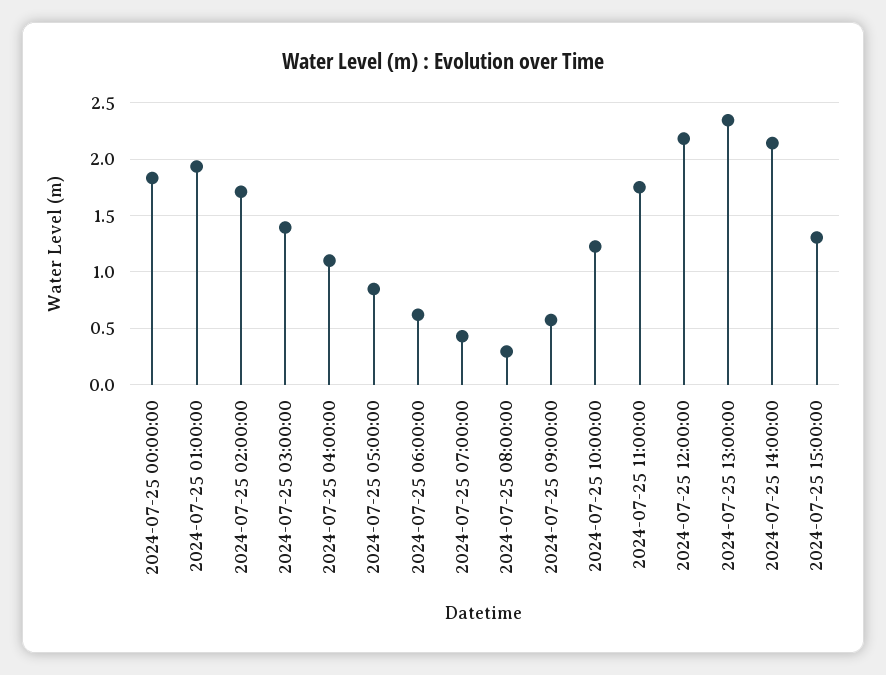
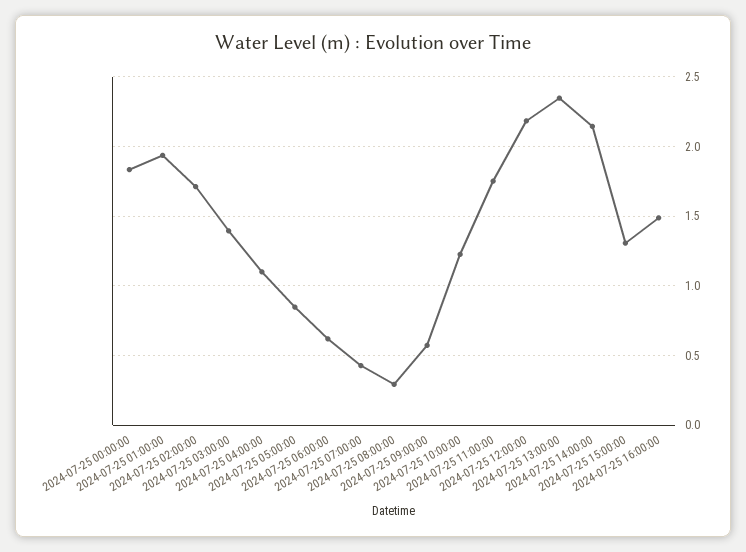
2024-07-25 16:00:00: none -> 1.5

